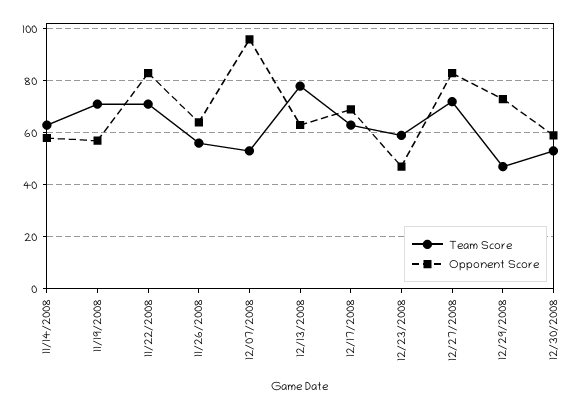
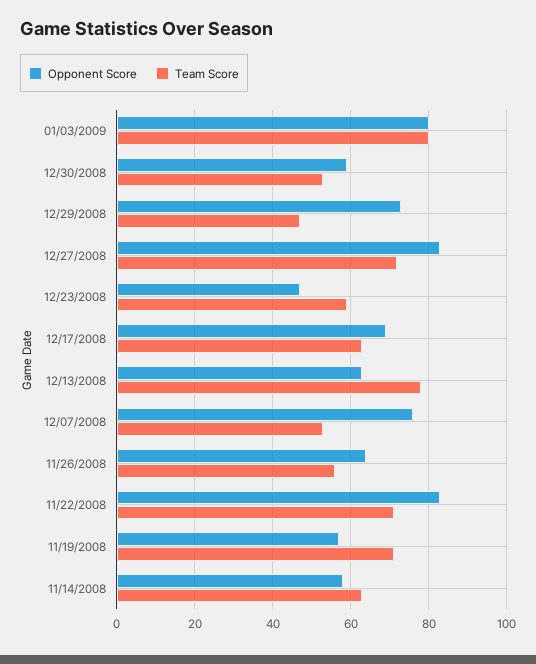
Opponent Score, 12/07/2008: 95 -> 75
Opponent Score, 01/03/2009: none -> 80
Team Score, 01/03/2009: none -> 80

